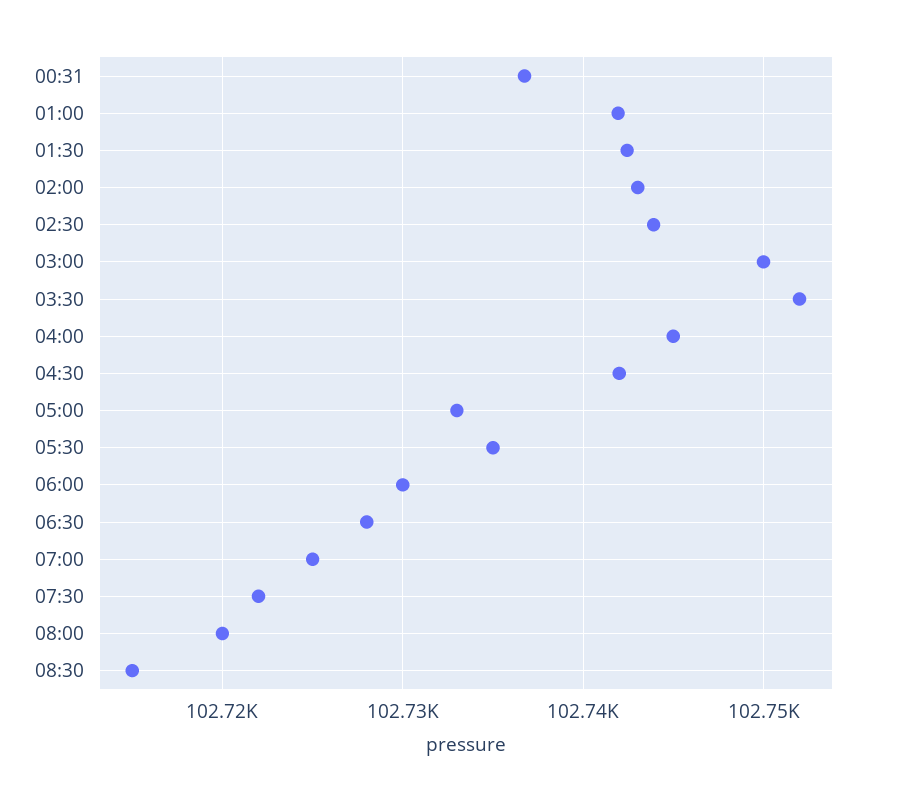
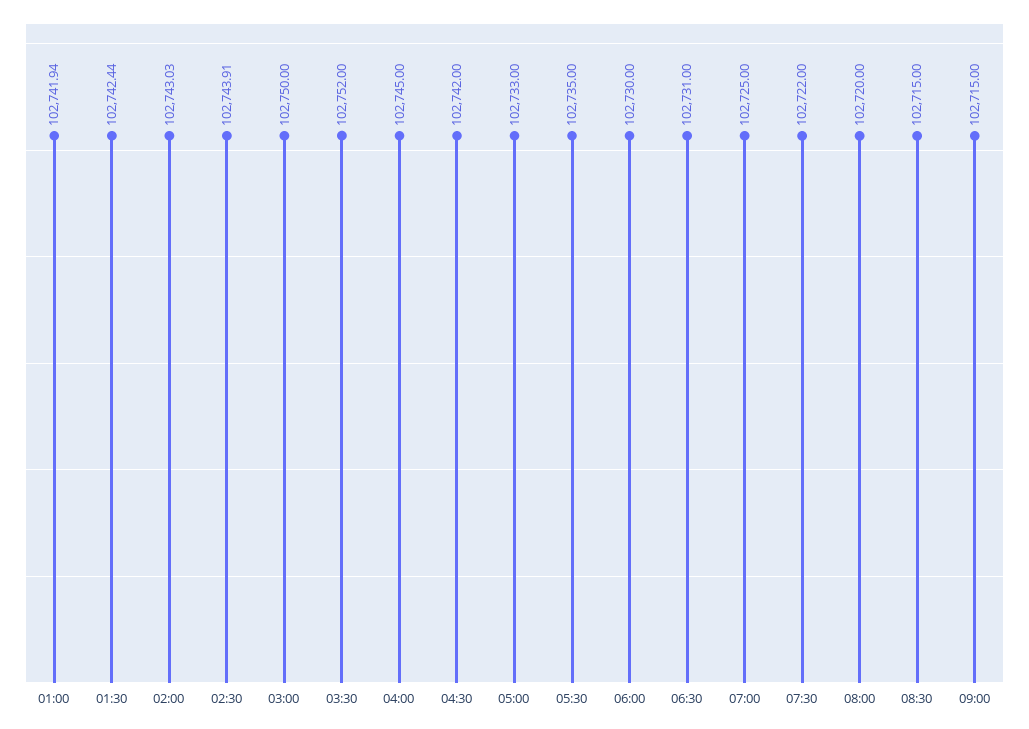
00:31: 102737 -> none
06:30: 102728 -> 102731
09:00: none -> 102715

